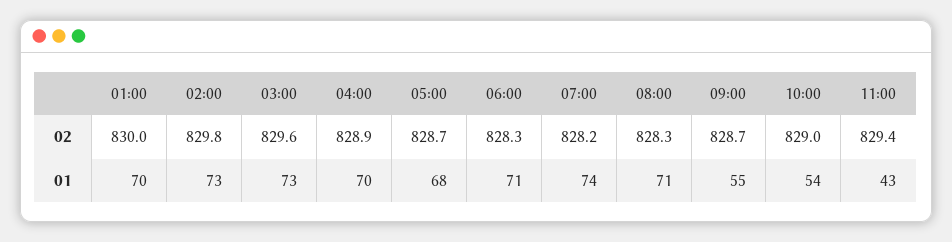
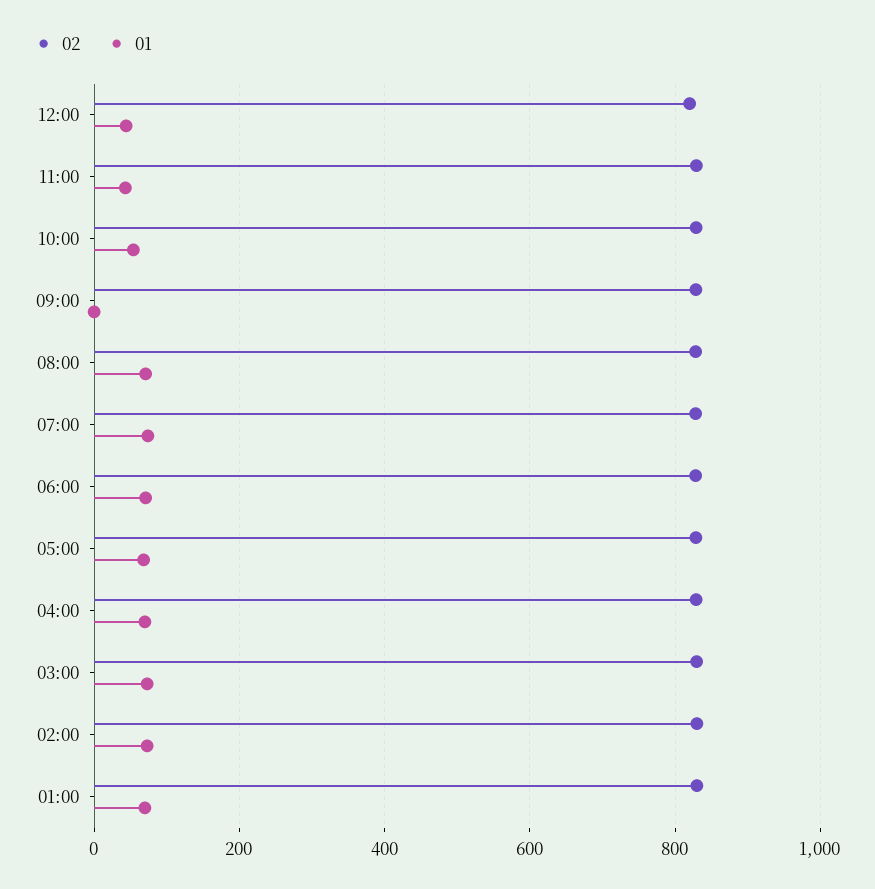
01, 09:00: 55 -> 0
02, 12:00: none -> 820
01, 12:00: none -> 40

